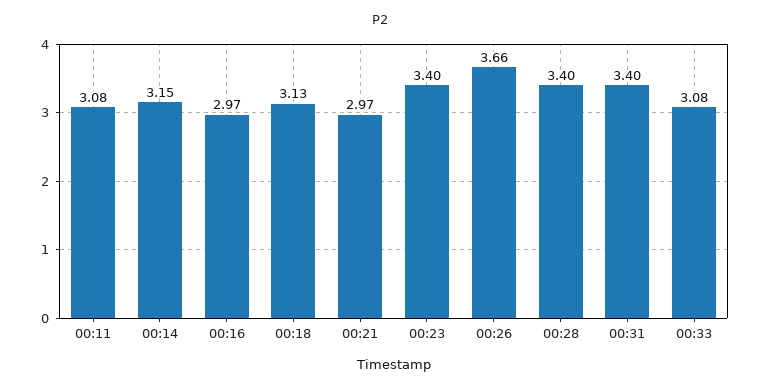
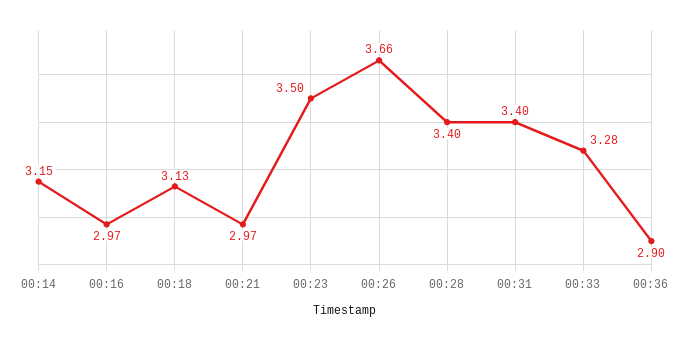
00:11: 3.08 -> none
00:23: 3.4 -> 3.5
00:33: 3.08 -> 3.28
00:36: none -> 2.9

